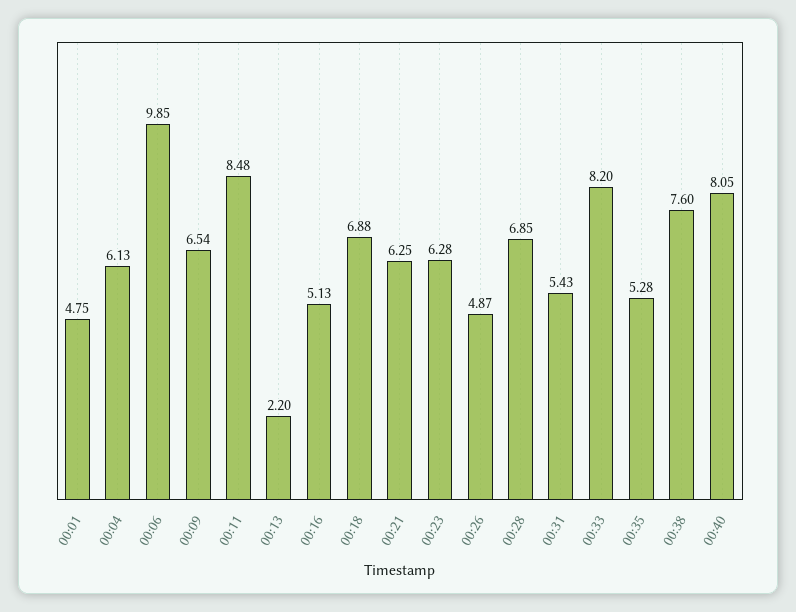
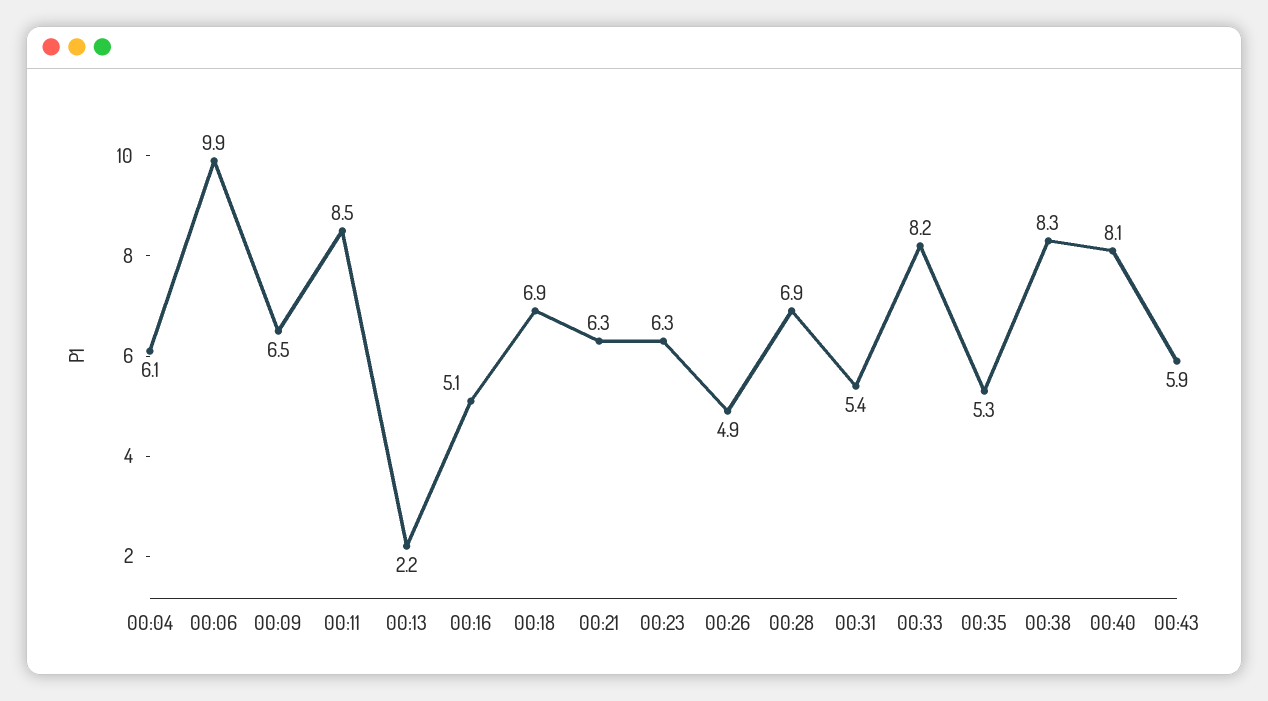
00:01: 4.75 -> none
00:38: 7.6 -> 8.3
00:43: none -> 5.9

